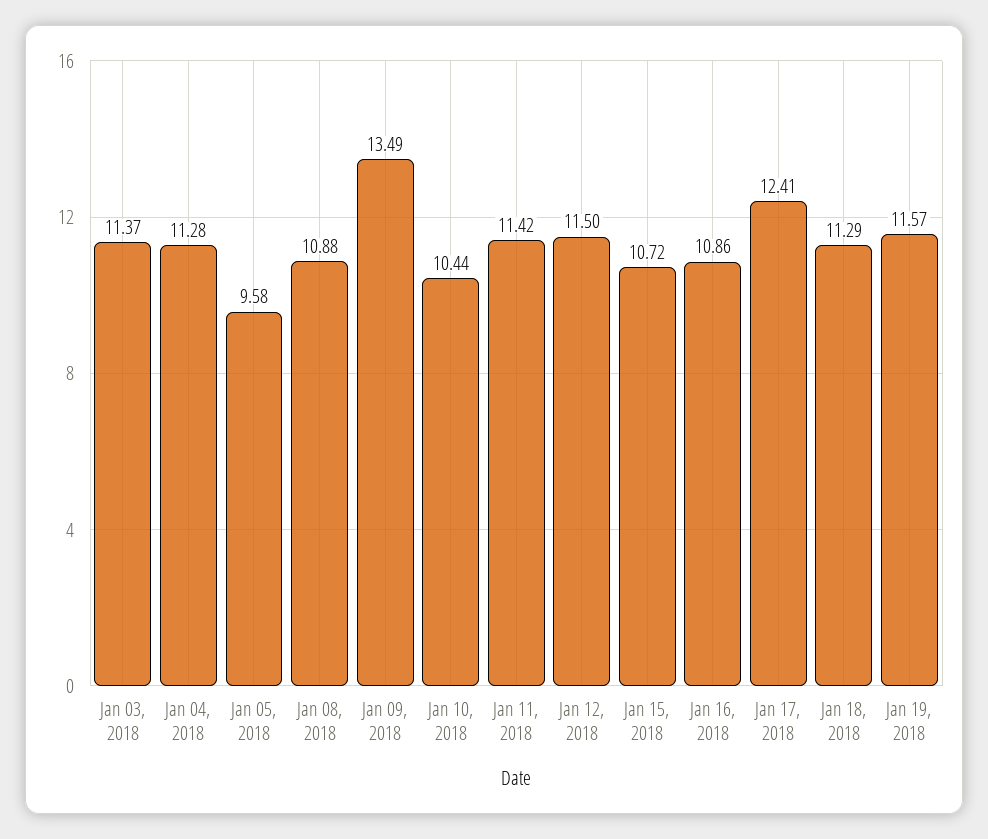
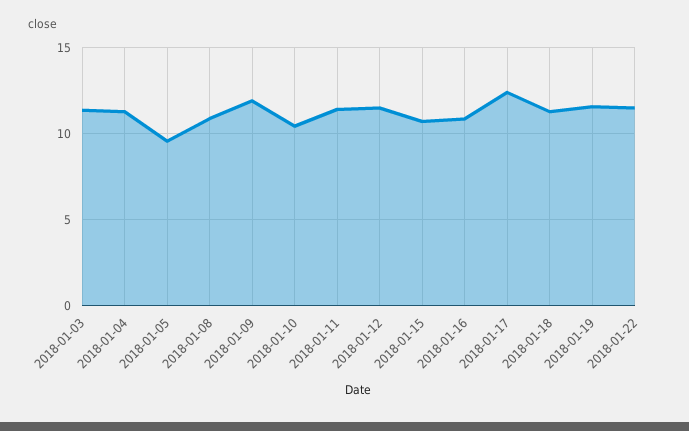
Jan 09, 2018: 13.49 -> 12
2018-01-22: none -> 11.5

